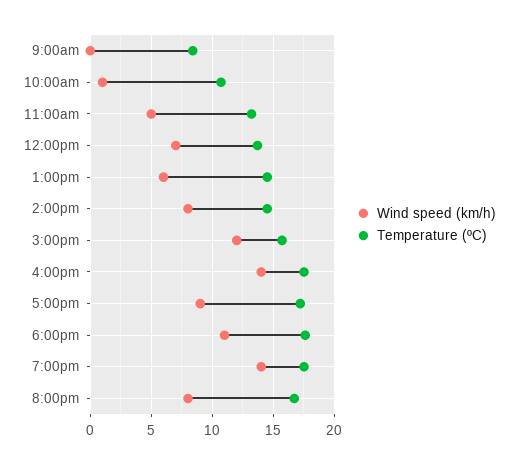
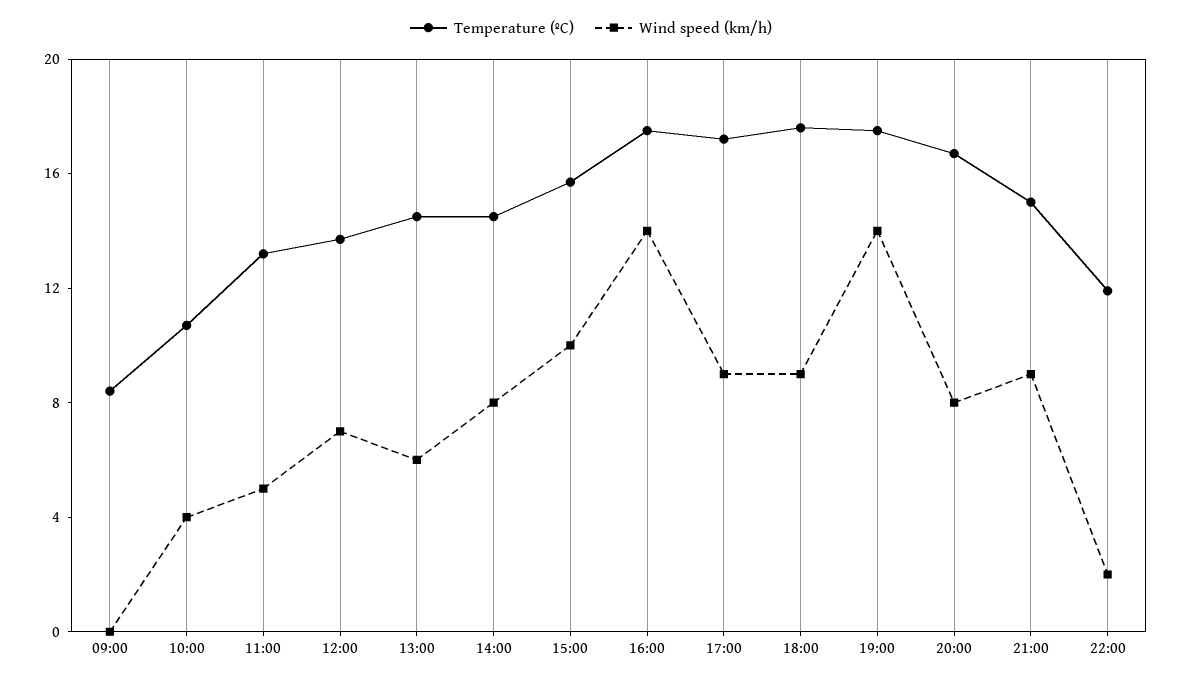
Wind speed (km/h), 10:00am: 1 -> 4
Wind speed (km/h), 3:00pm: 12 -> 10
Wind speed (km/h), 6:00pm: 11 -> 9
Temperature (ºC), 21:00: none -> 15
Wind speed (km/h), 21:00: none -> 9
Temperature (ºC), 22:00: none -> 12
Wind speed (km/h), 22:00: none -> 2

